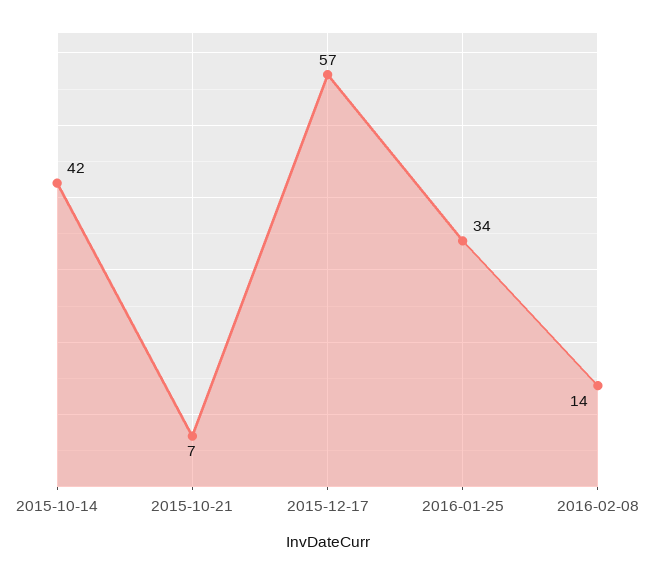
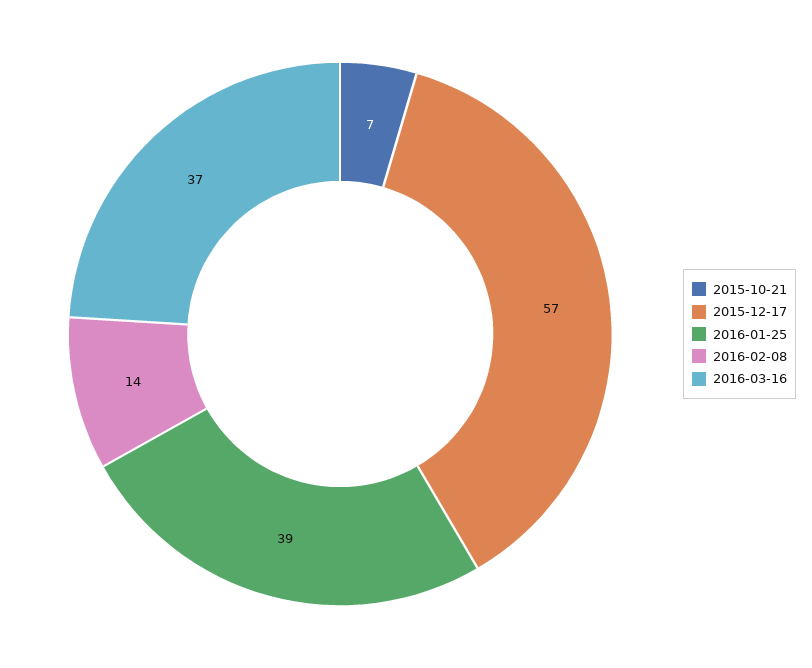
2015-10-14: 42 -> none
2016-01-25: 34 -> 39
2016-03-16: none -> 37

